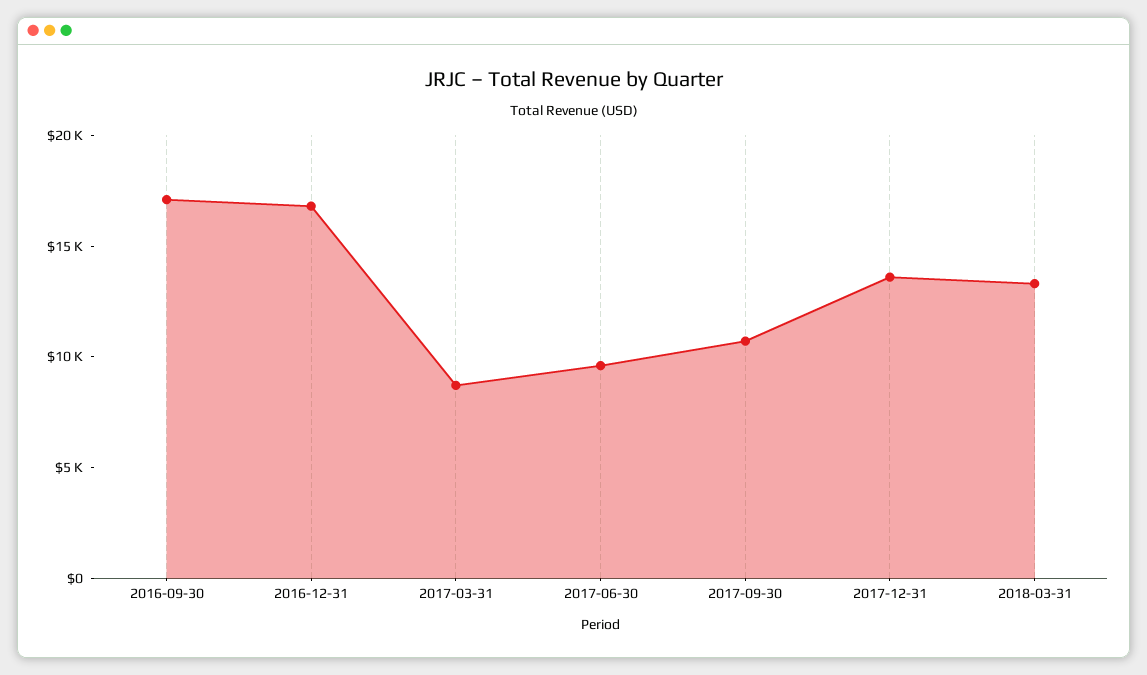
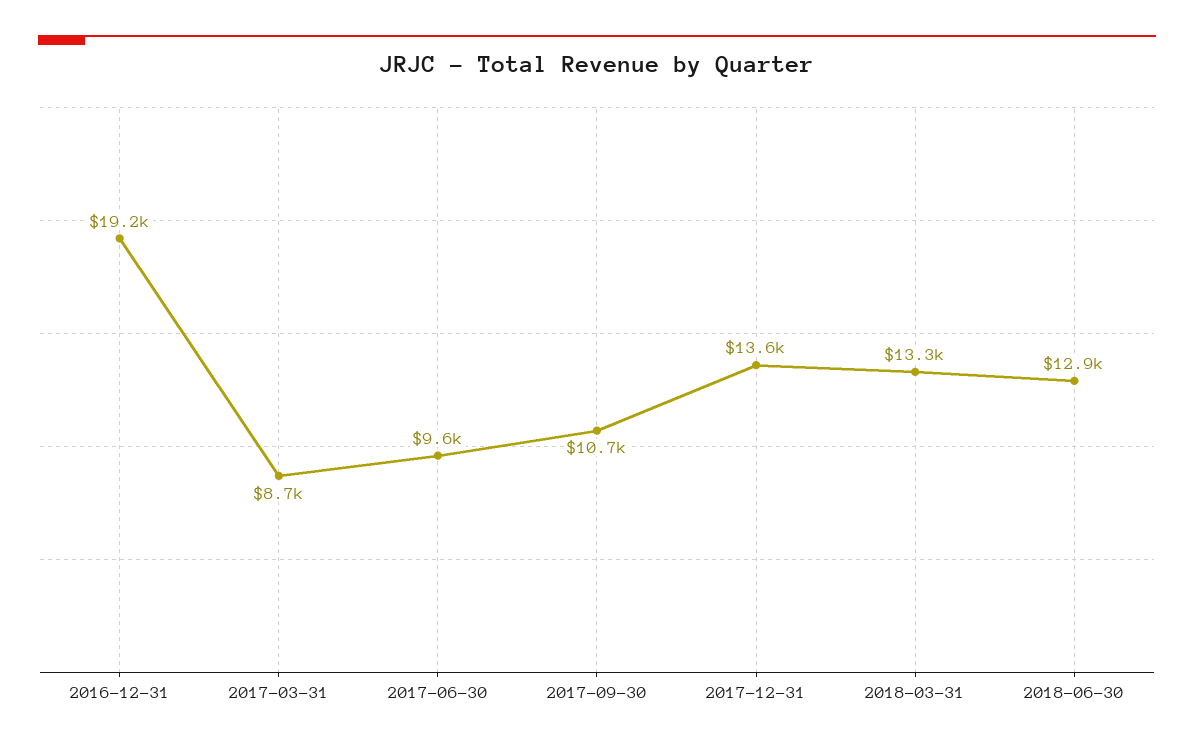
2016-09-30: 17000 -> none
2016-12-31: 17000 -> 19200
2018-06-30: none -> 12900

